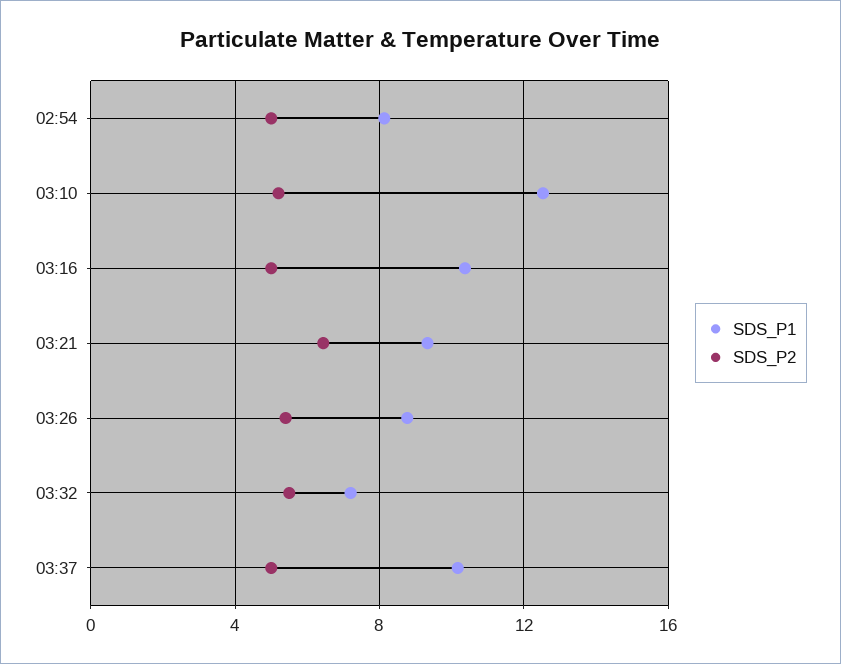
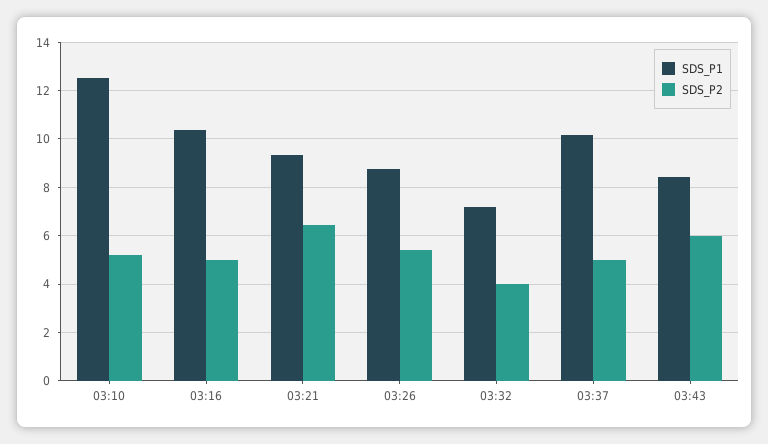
SDS_P1, 02:54: 8 -> none
SDS_P2, 02:54: 5 -> none
SDS_P2, 03:32: 5.5 -> 4
SDS_P1, 03:43: none -> 8.5
SDS_P2, 03:43: none -> 6

